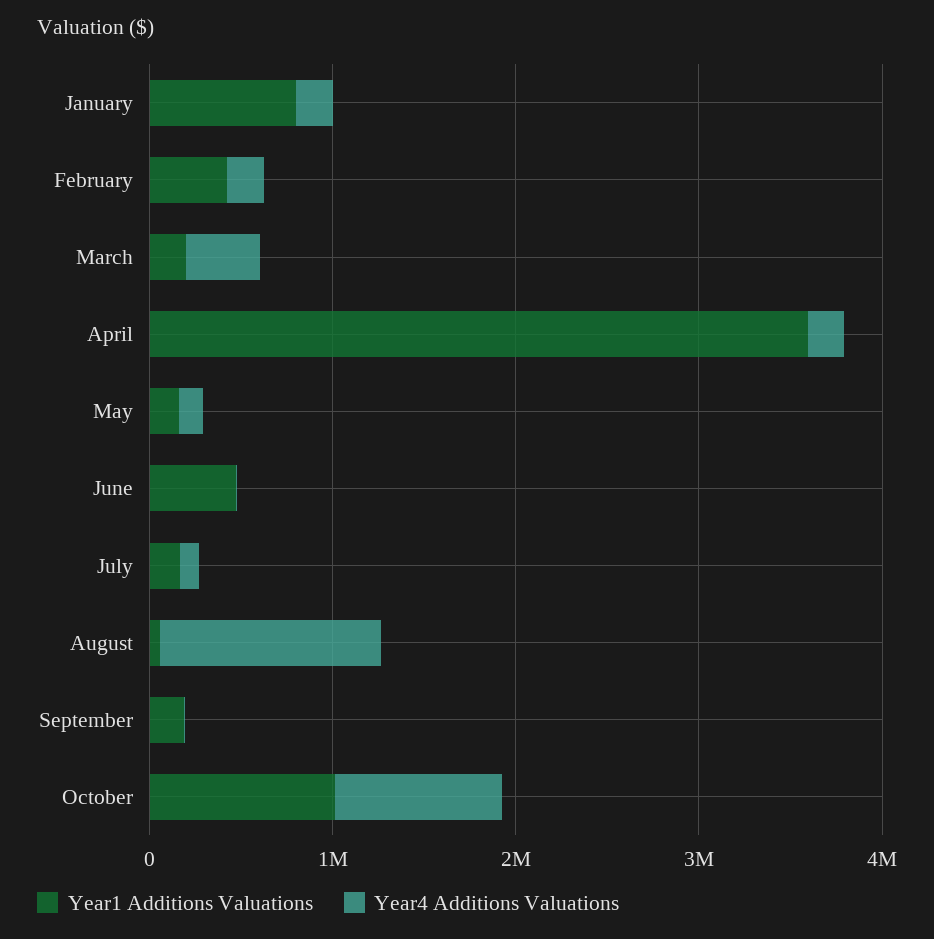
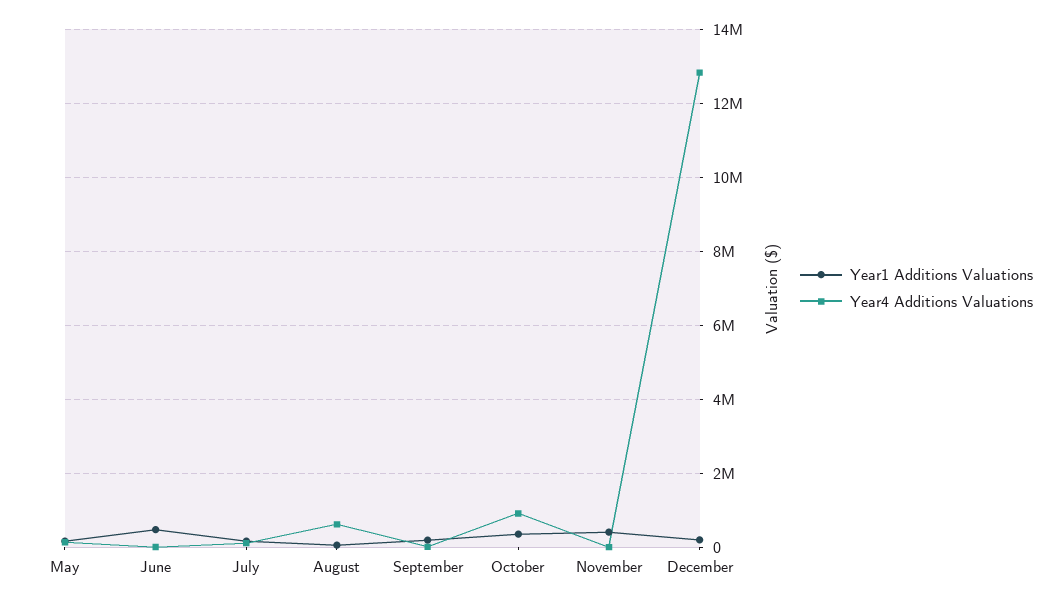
Year1 Additions Valuations, January: 800000 -> none
Year4 Additions Valuations, January: 200000 -> none
Year1 Additions Valuations, February: 400000 -> none
Year4 Additions Valuations, February: 200000 -> none
Year1 Additions Valuations, March: 200000 -> none
Year4 Additions Valuations, March: 400000 -> none
Year1 Additions Valuations, April: 3600000 -> none
Year4 Additions Valuations, April: 200000 -> none
Year4 Additions Valuations, August: 1200000 -> 600000
Year1 Additions Valuations, October: 1000000 -> 400000
Year1 Additions Valuations, November: none -> 400000
Year4 Additions Valuations, November: none -> 0
Year1 Additions Valuations, December: none -> 200000
Year4 Additions Valuations, December: none -> 12800000

